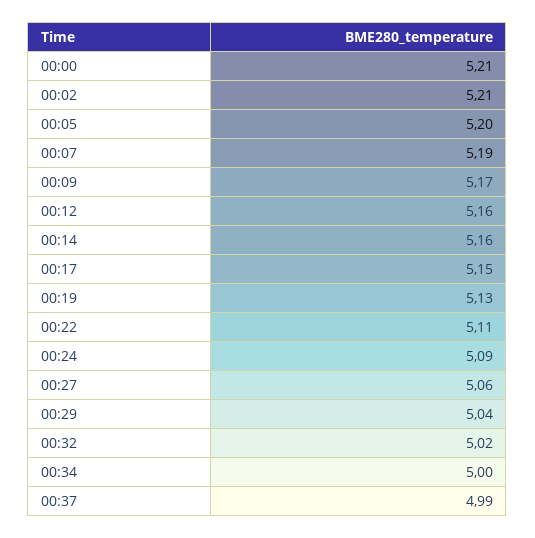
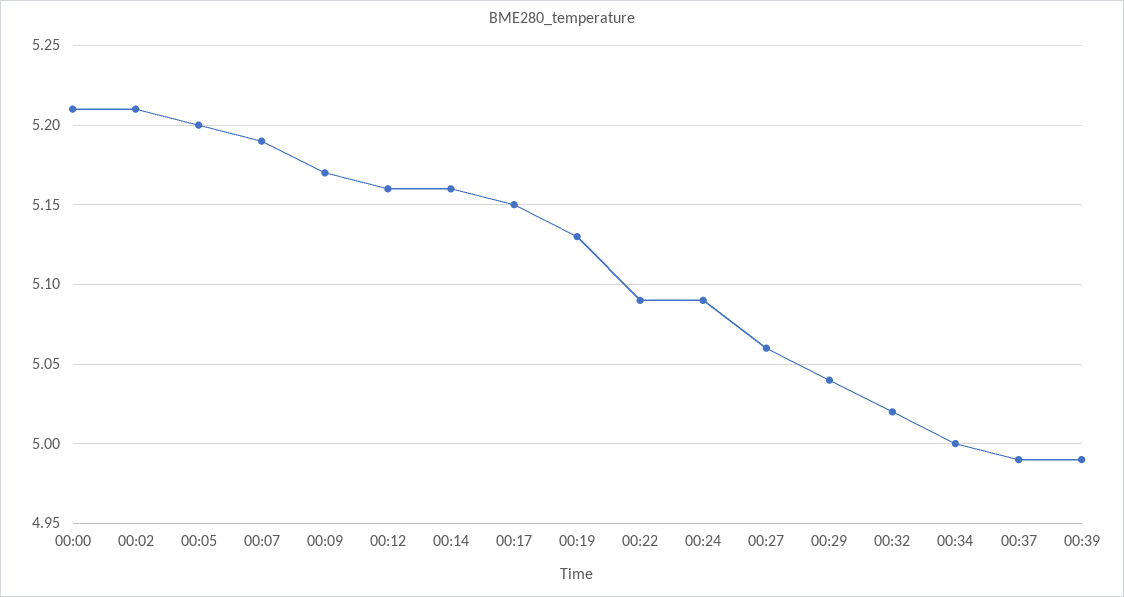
00:22: 5.11 -> 5.09
00:39: none -> 4.99

